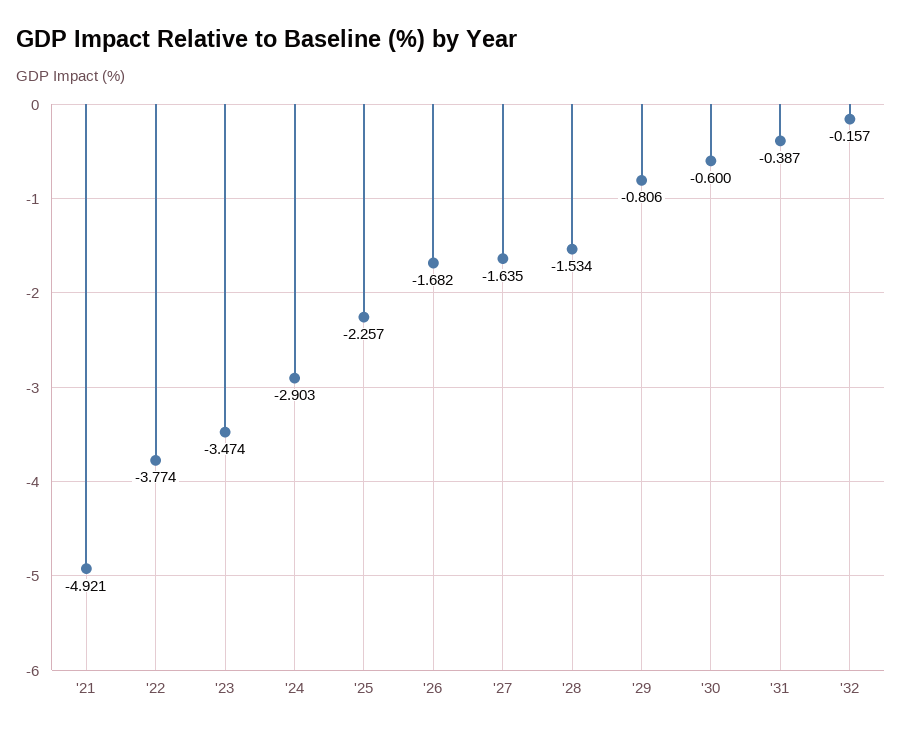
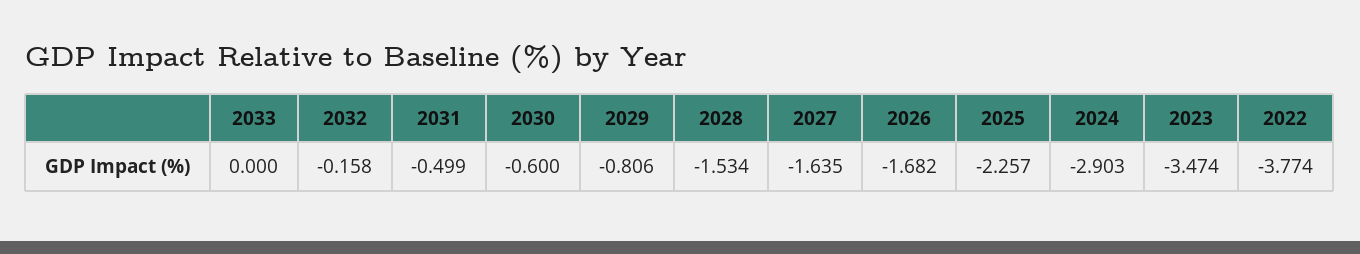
'21: -4.921 -> none
'31: -0.387 -> -0.499
'32: -0.157 -> -0.158
2033: none -> 0

